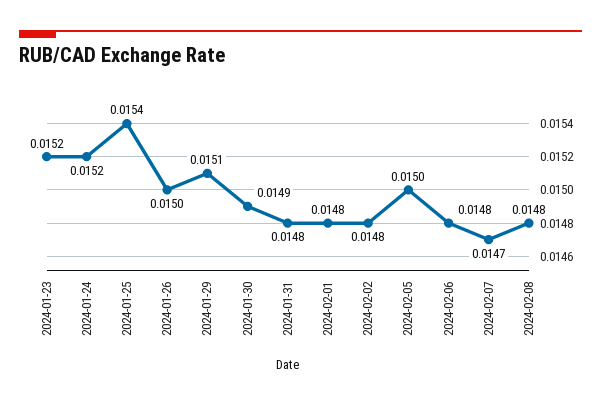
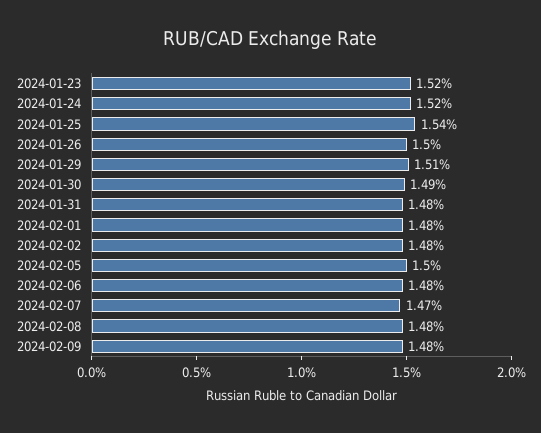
2024-02-09: none -> 0.0148

